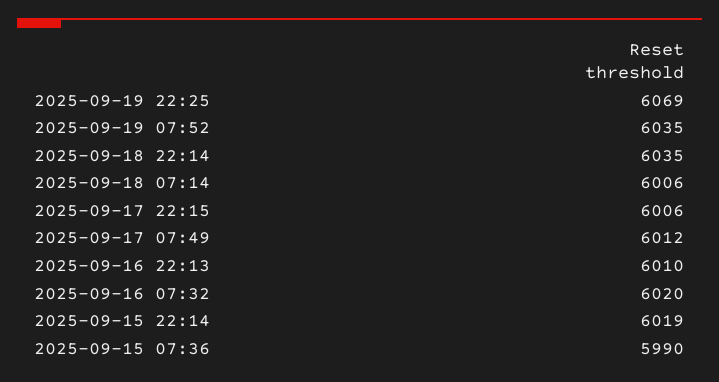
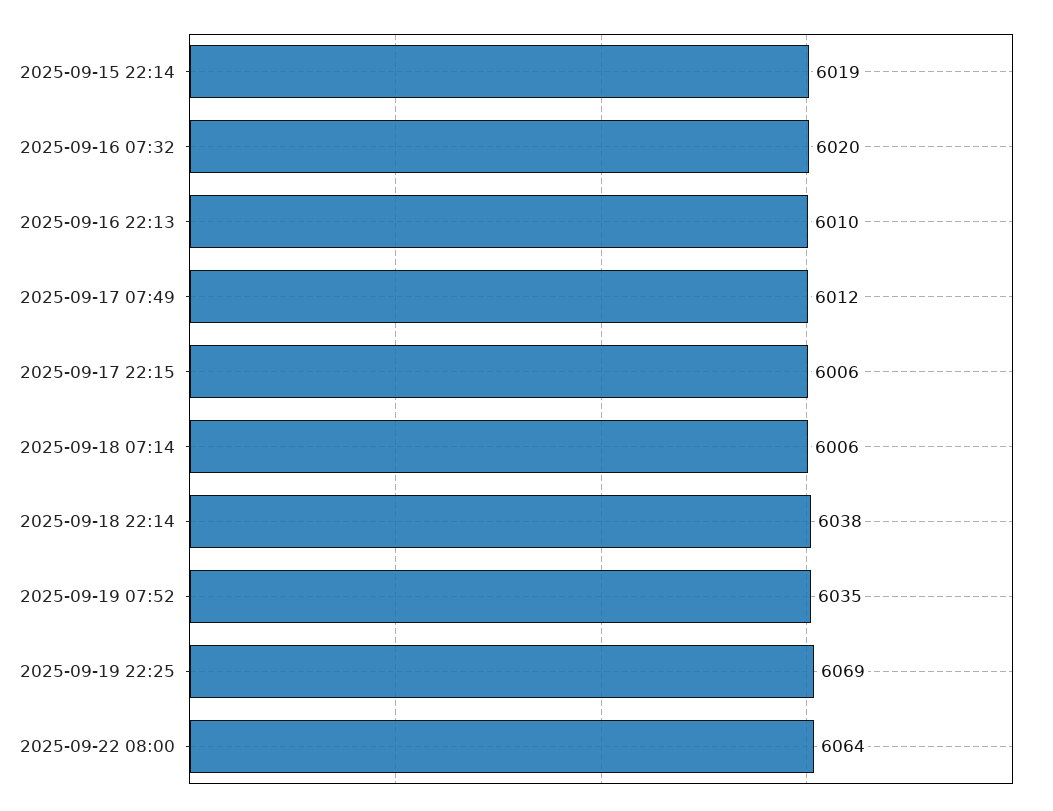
2025-09-18 22:14: 6035 -> 6038
2025-09-15 07:36: 5990 -> none
2025-09-22 08:00: none -> 6064

